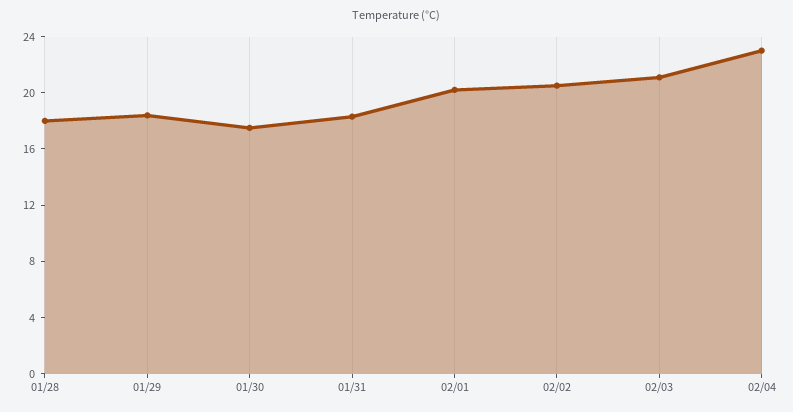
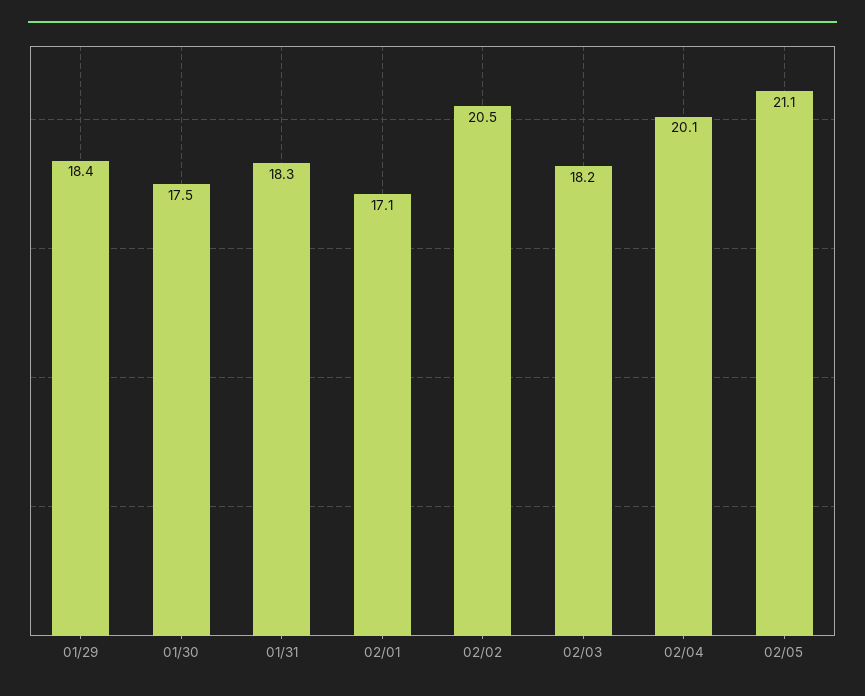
01/28: 18 -> none
02/01: 20 -> 17.1
02/03: 21 -> 18.2
02/04: 23 -> 20.1
02/05: none -> 21.1

